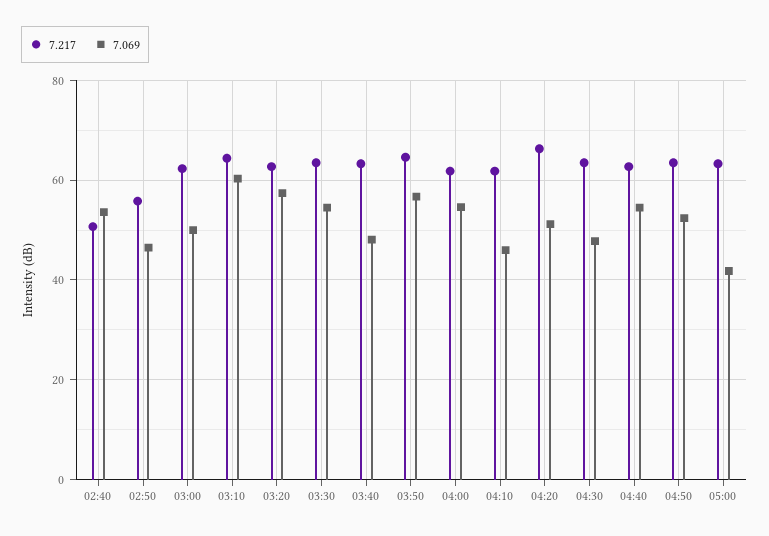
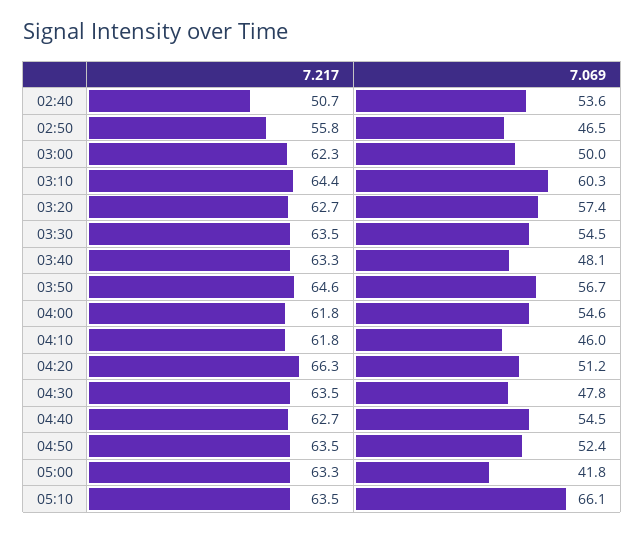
7.217, 05:10: none -> 63.5
7.069, 05:10: none -> 66.1

